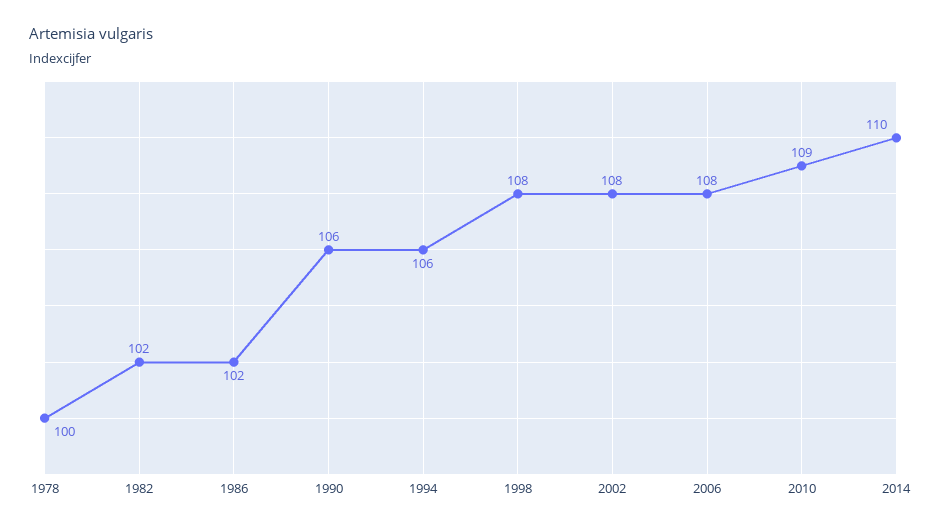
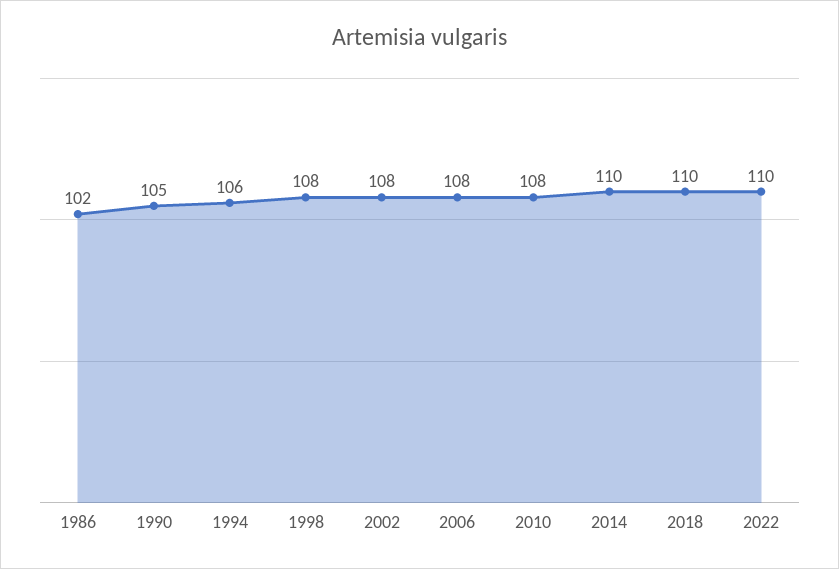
1978: 100 -> none
1982: 102 -> none
1990: 106 -> 105
2010: 109 -> 108
2018: none -> 110
2022: none -> 110

